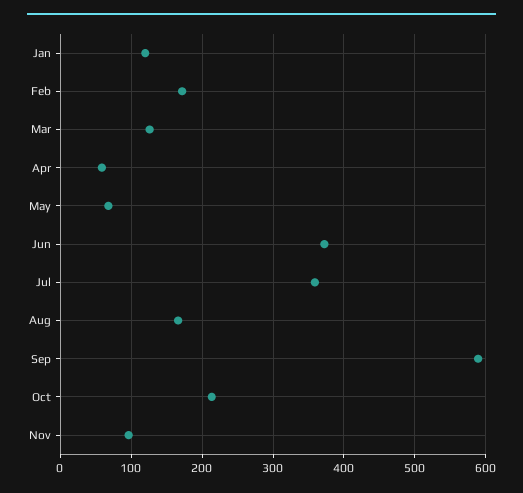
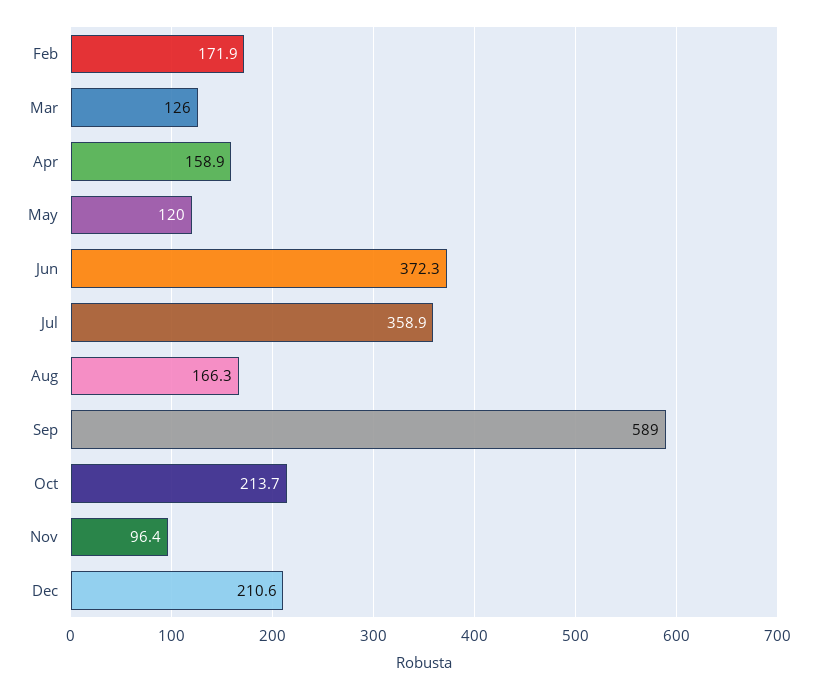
Jan: 120 -> none
Apr: 60 -> 158.9
May: 70 -> 120
Dec: none -> 210.6

